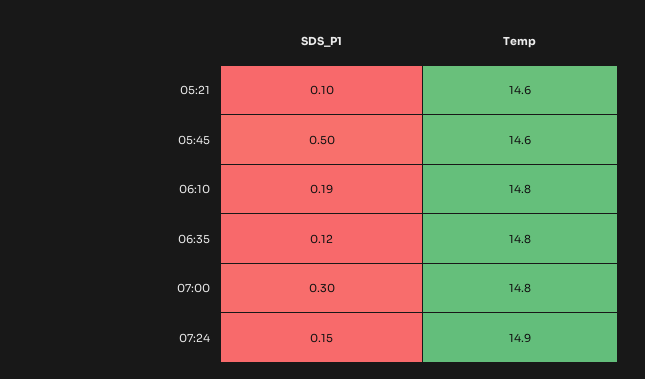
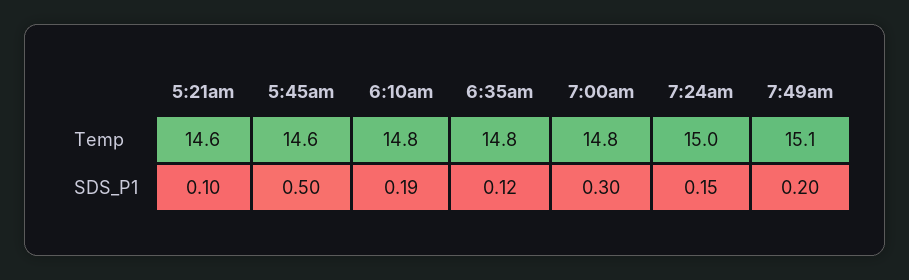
Temp, 07:24: 14.9 -> 15
Temp, 7:49am: none -> 15.1
SDS_P1, 7:49am: none -> 0.2

